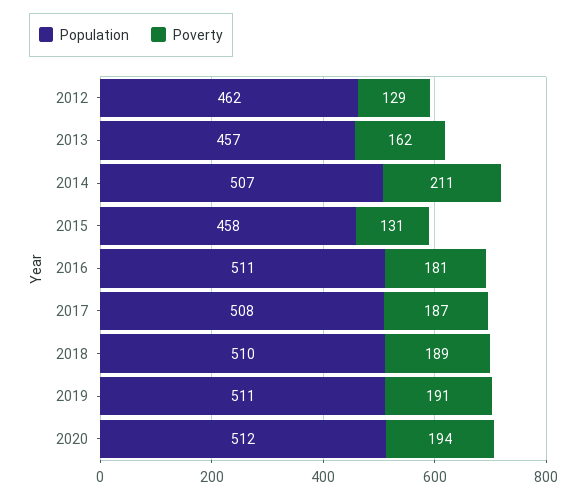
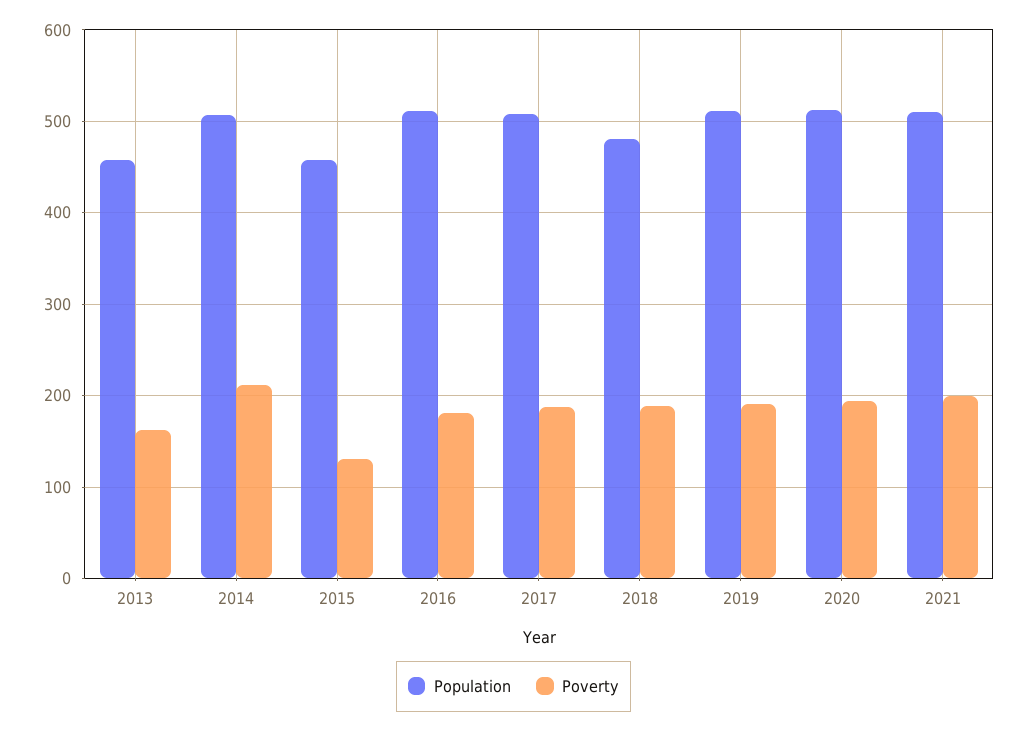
Population, 2012: 462 -> none
Poverty, 2012: 129 -> none
Population, 2018: 510 -> 480
Population, 2021: none -> 510
Poverty, 2021: none -> 200

